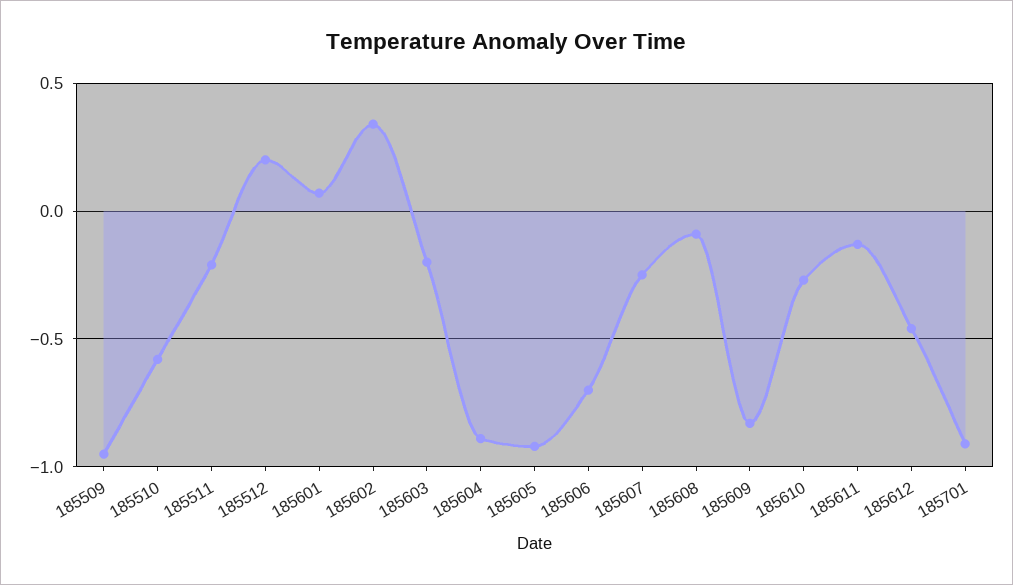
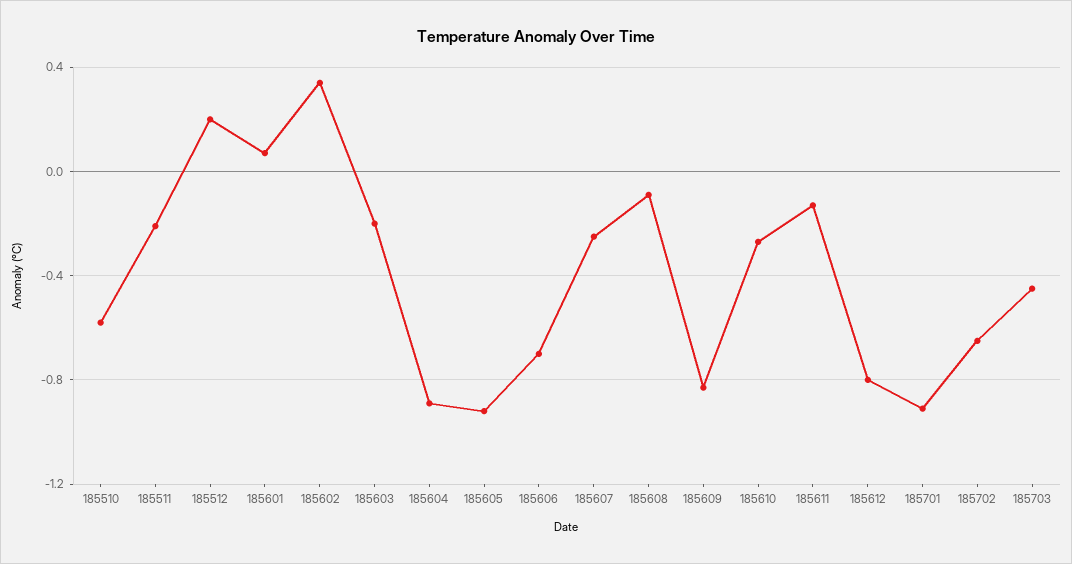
185509: -0.95 -> none
185612: -0.45 -> -0.8
185702: none -> -0.65
185703: none -> -0.45

